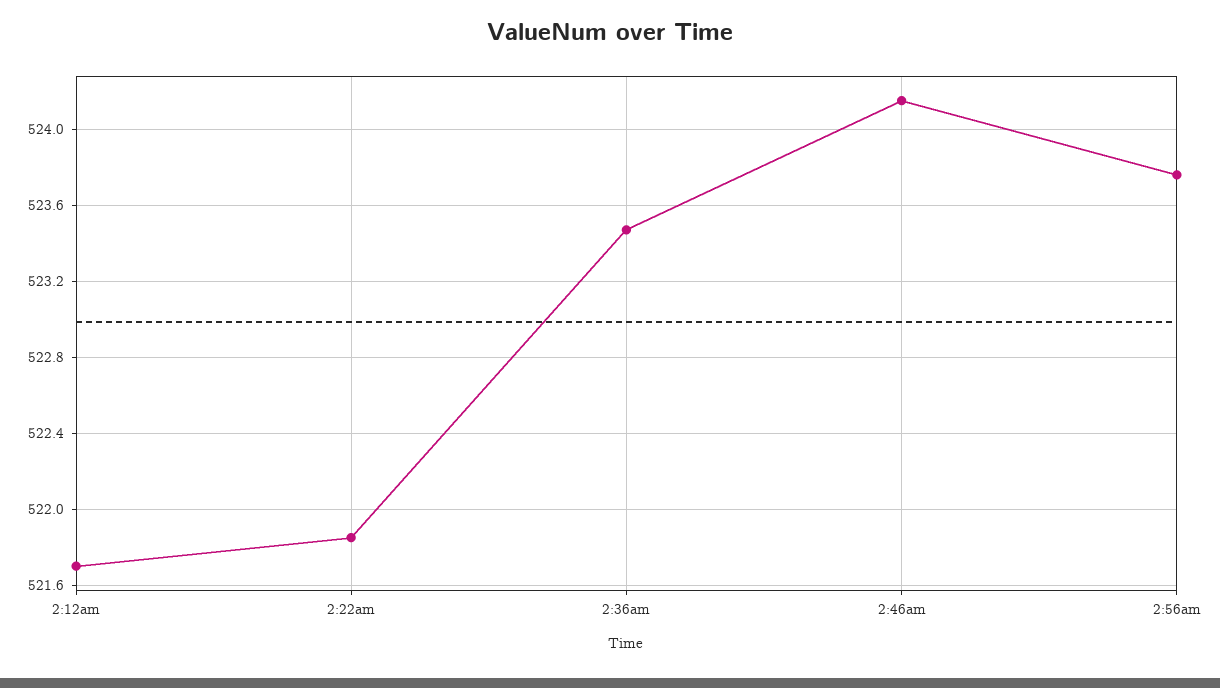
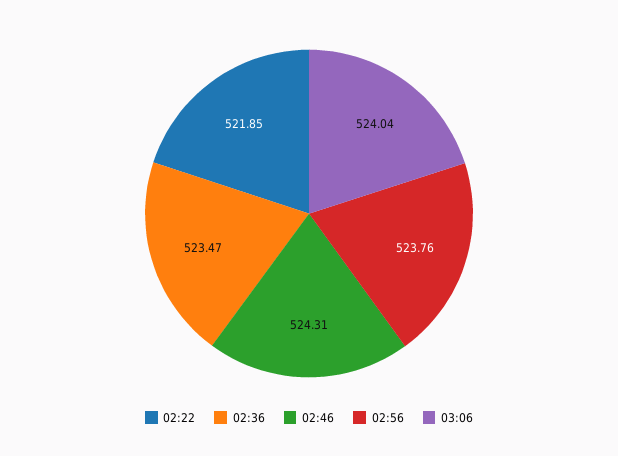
2:12am: 521.7 -> none
2:46am: 524.15 -> 524.31
03:06: none -> 524.04

